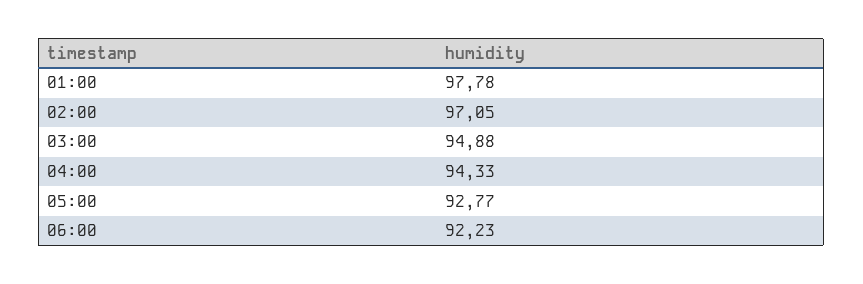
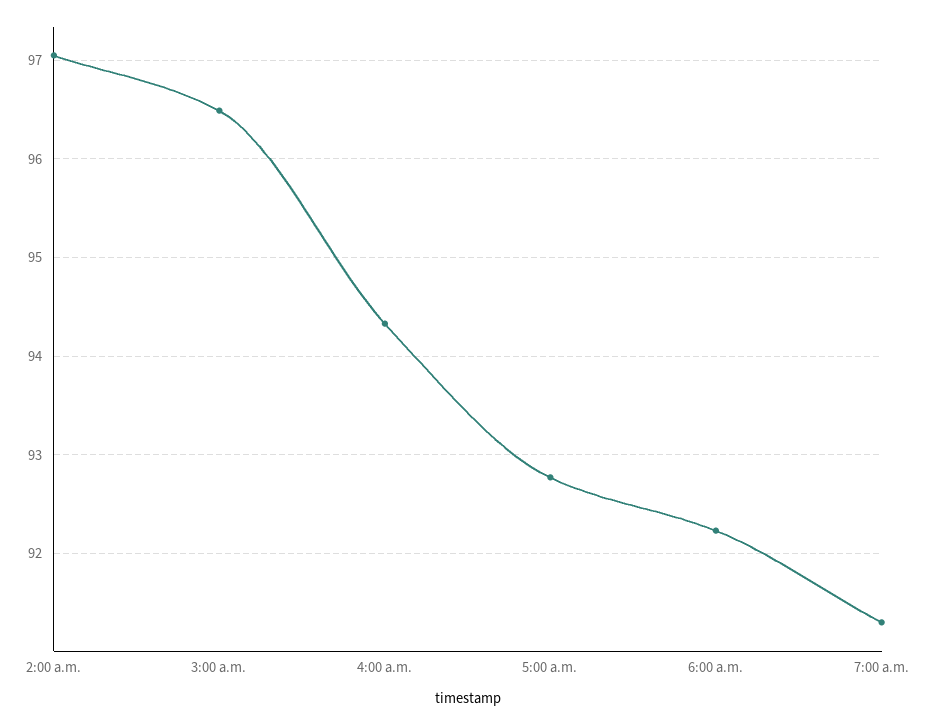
01:00: 97.78 -> none
03:00: 94.88 -> 96.5
7:00 a.m.: none -> 91.3

